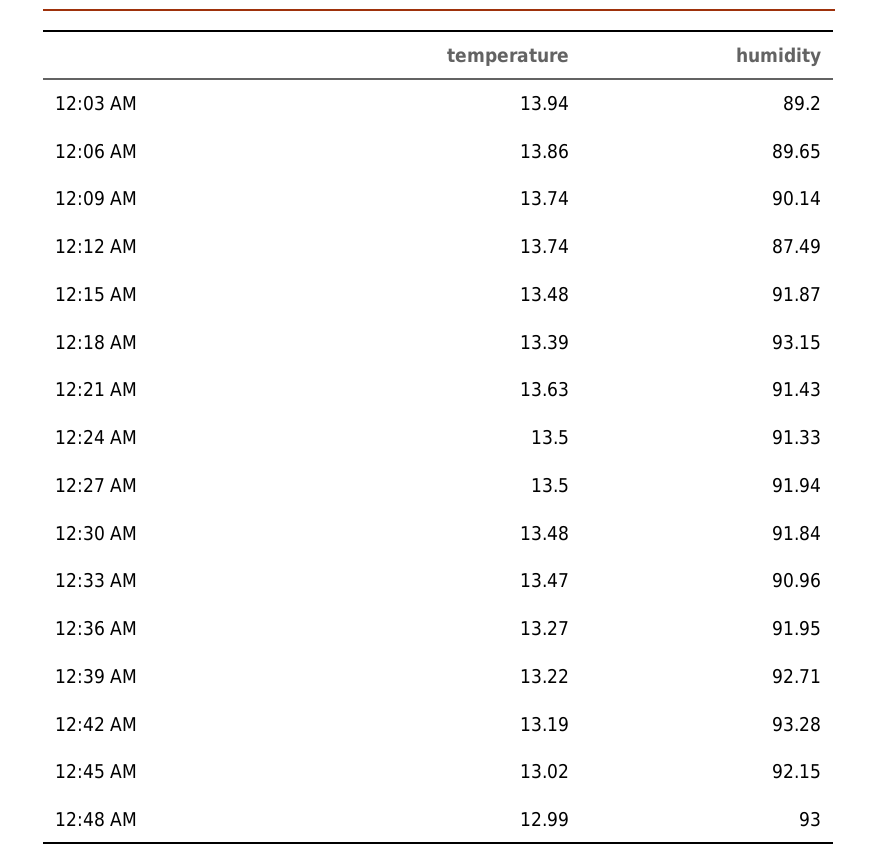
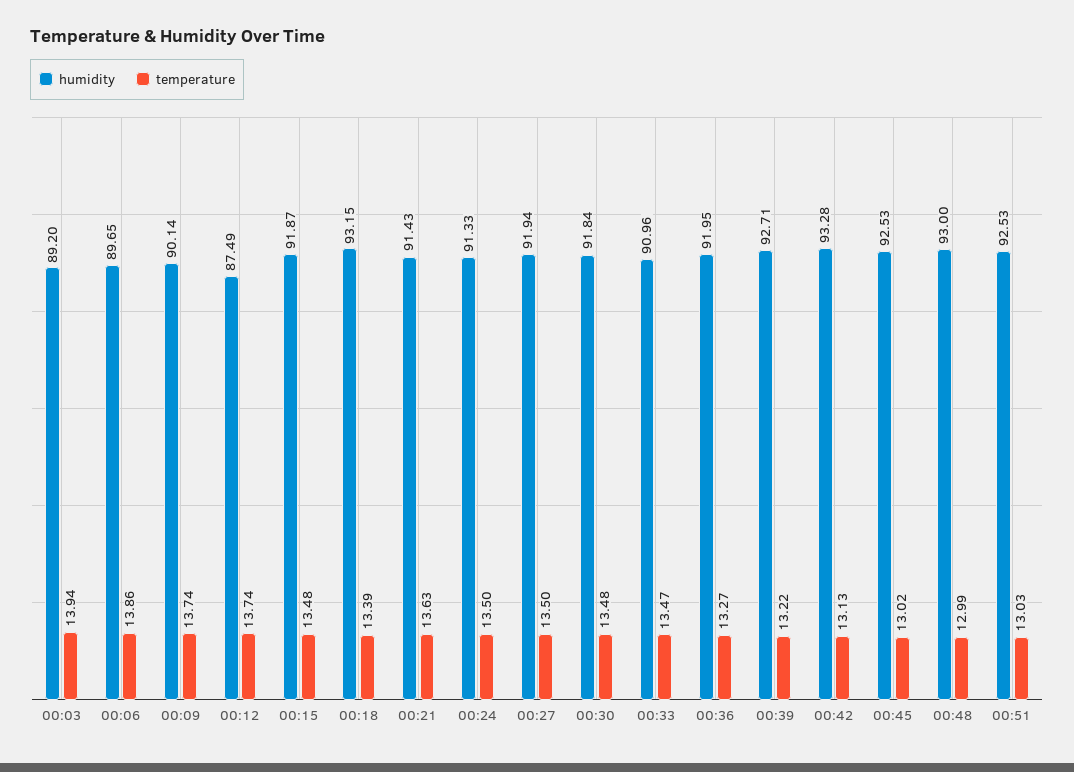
temperature, 12:42 AM: 13.19 -> 13.13
humidity, 12:45 AM: 92.15 -> 92.53
humidity, 00:51: none -> 92.53
temperature, 00:51: none -> 13.03

